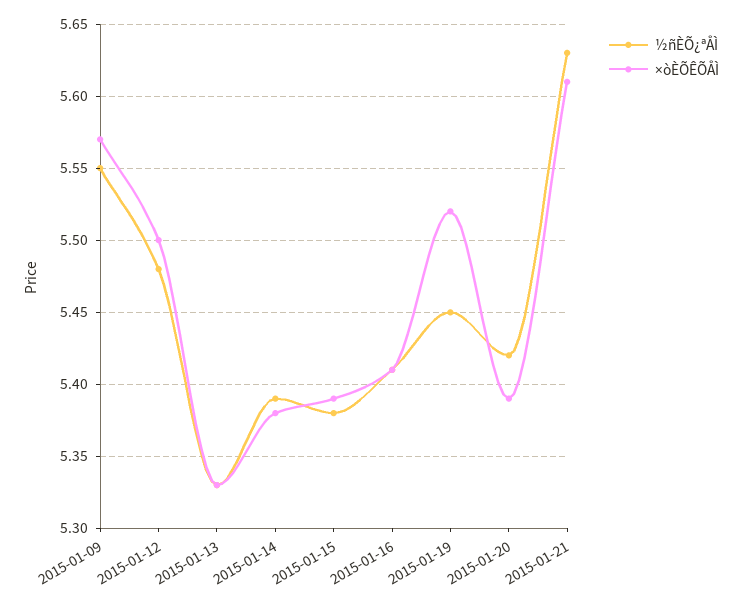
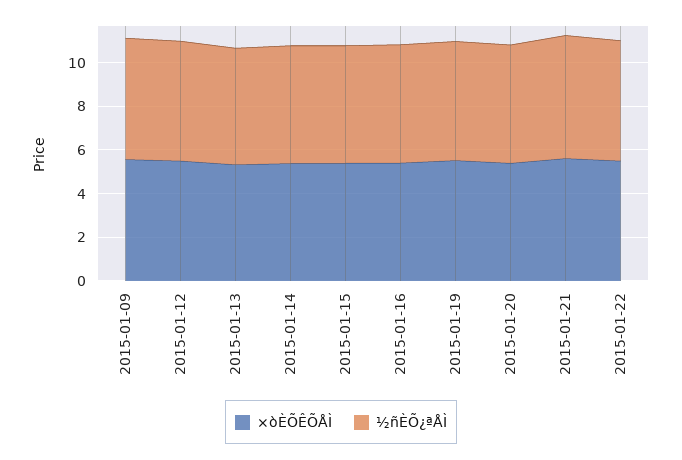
×òÈÕÊÕÅÌ, 2015-01-22: none -> 5.5
½ñÈÕ¿ªÅÌ, 2015-01-22: none -> 5.5

